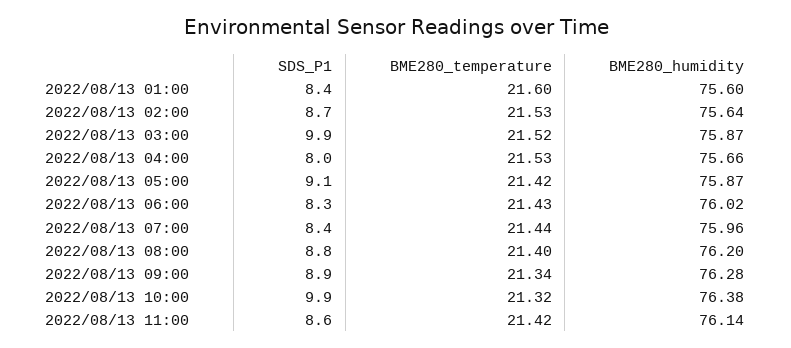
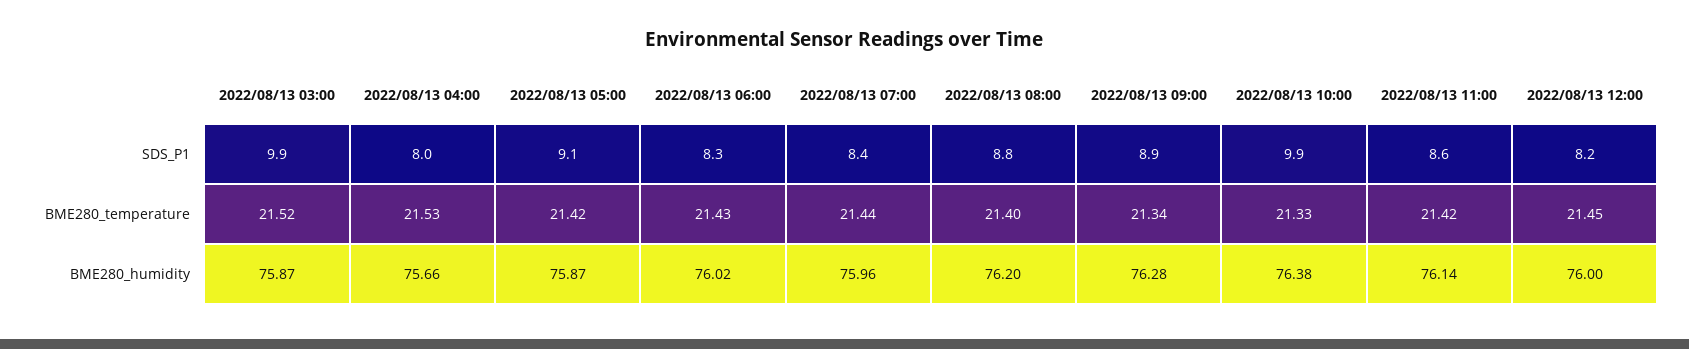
SDS_P1, 2022/08/13 01:00: 8.4 -> none
BME280_temperature, 2022/08/13 01:00: 21.6 -> none
BME280_humidity, 2022/08/13 01:00: 75.6 -> none
SDS_P1, 2022/08/13 02:00: 8.7 -> none
BME280_temperature, 2022/08/13 02:00: 21.53 -> none
BME280_humidity, 2022/08/13 02:00: 75.64 -> none
BME280_temperature, 2022/08/13 10:00: 21.32 -> 21.33
SDS_P1, 2022/08/13 12:00: none -> 8.2
BME280_temperature, 2022/08/13 12:00: none -> 21.45
BME280_humidity, 2022/08/13 12:00: none -> 76

